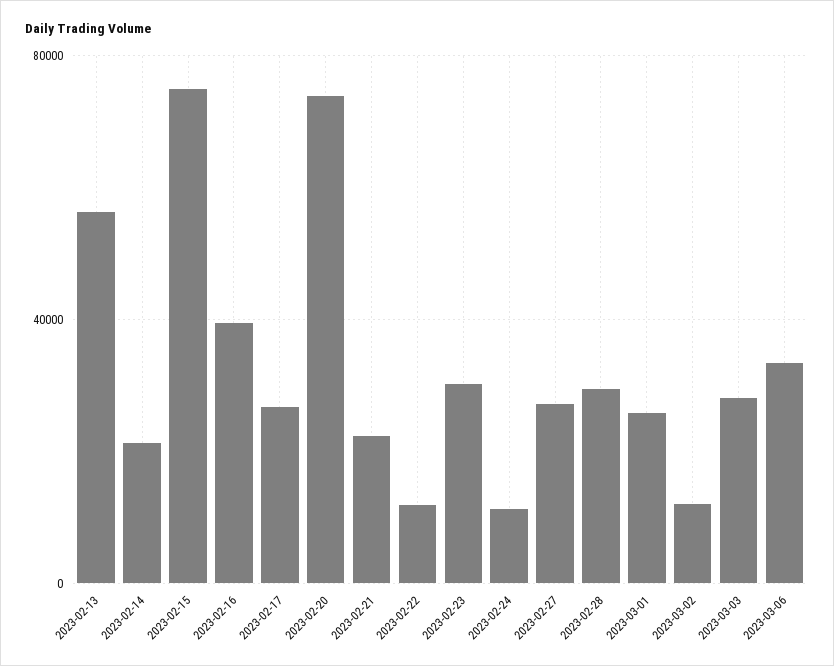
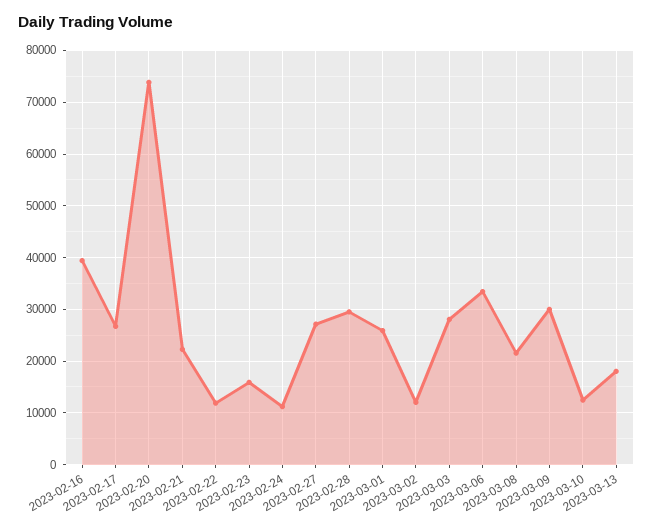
2023-02-13: 55000 -> none
2023-02-14: 20000 -> none
2023-02-15: 75000 -> none
2023-02-23: 30000 -> 16000
2023-03-08: none -> 22000
2023-03-09: none -> 30000
2023-03-10: none -> 12000
2023-03-13: none -> 18000

